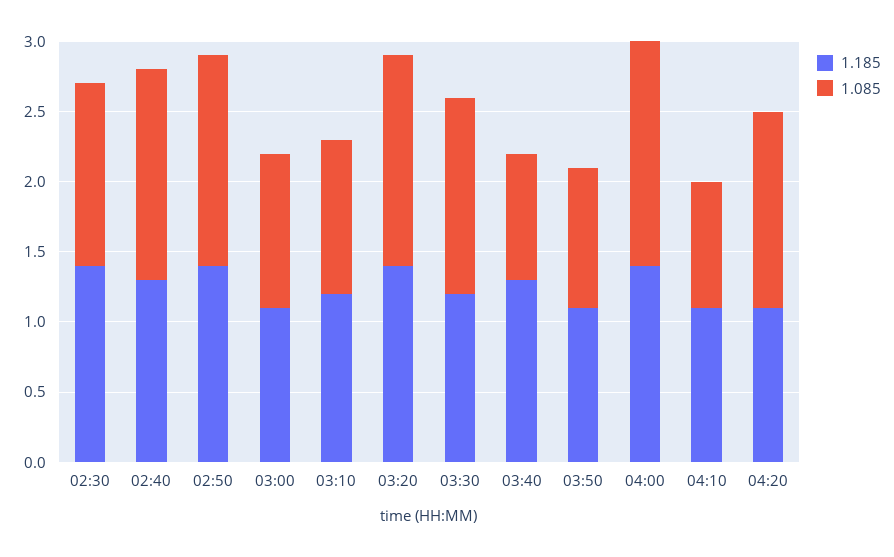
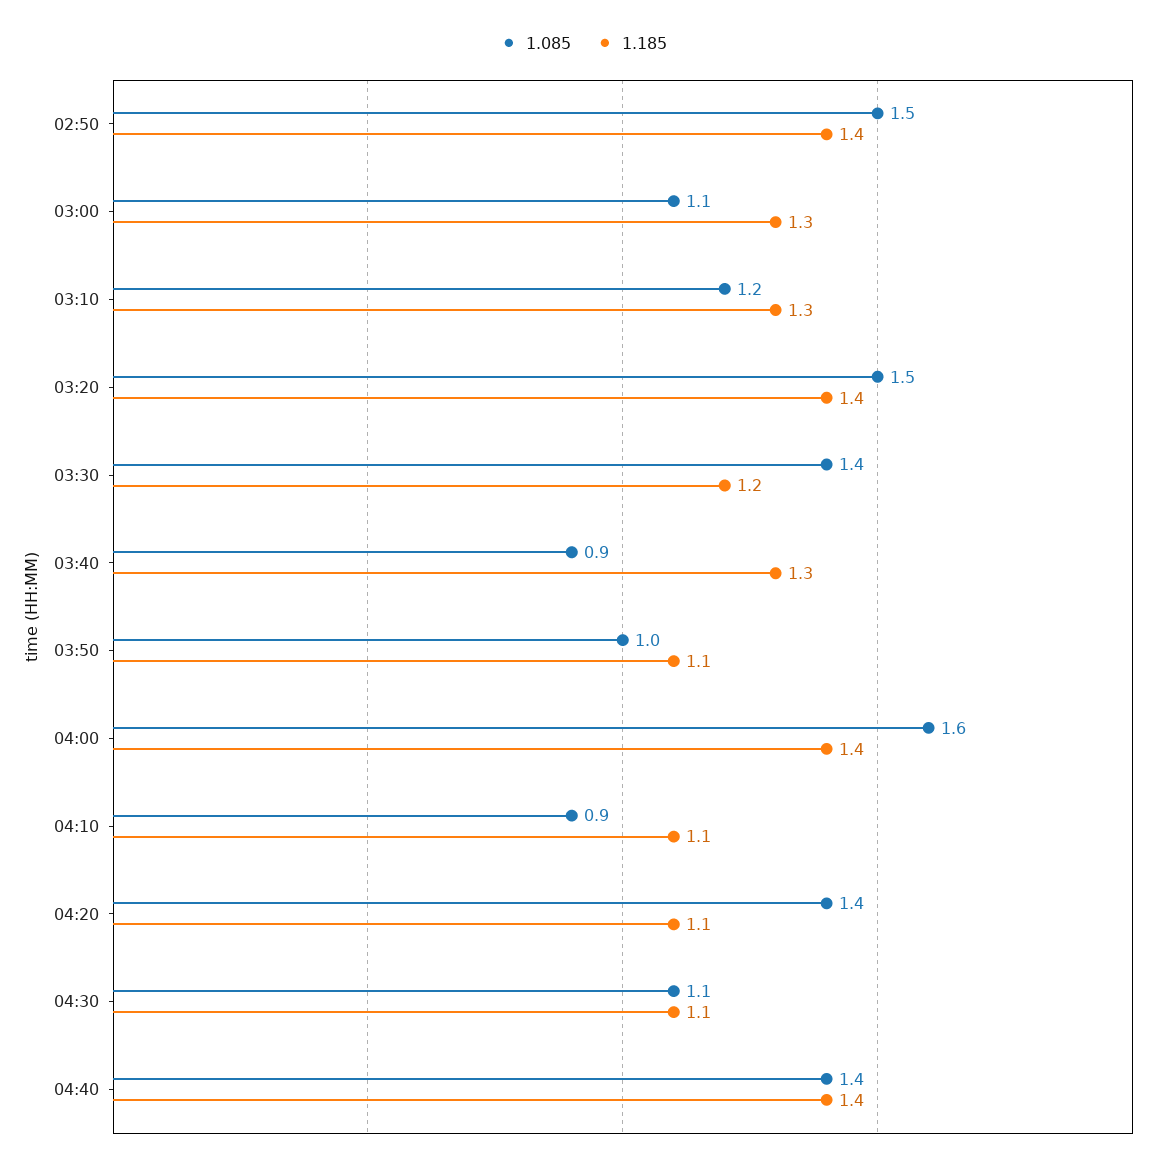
1.185, 02:30: 1.4 -> none
1.085, 02:30: 1.3 -> none
1.185, 02:40: 1.3 -> none
1.085, 02:40: 1.5 -> none
1.185, 03:00: 1.1 -> 1.3
1.185, 03:10: 1.2 -> 1.3
1.085, 03:10: 1.1 -> 1.2
1.085, 04:30: none -> 1.1
1.185, 04:30: none -> 1.1
1.085, 04:40: none -> 1.4
1.185, 04:40: none -> 1.4

